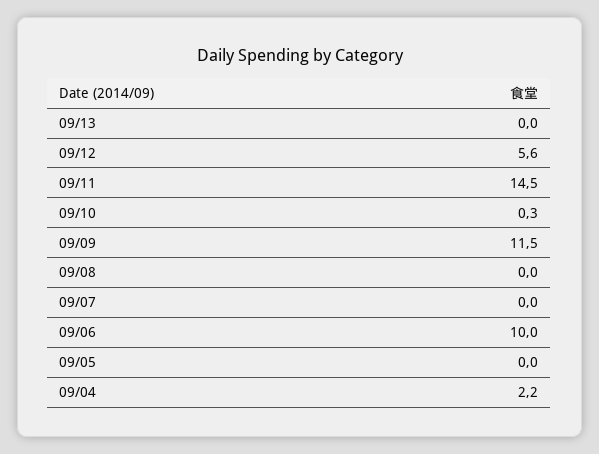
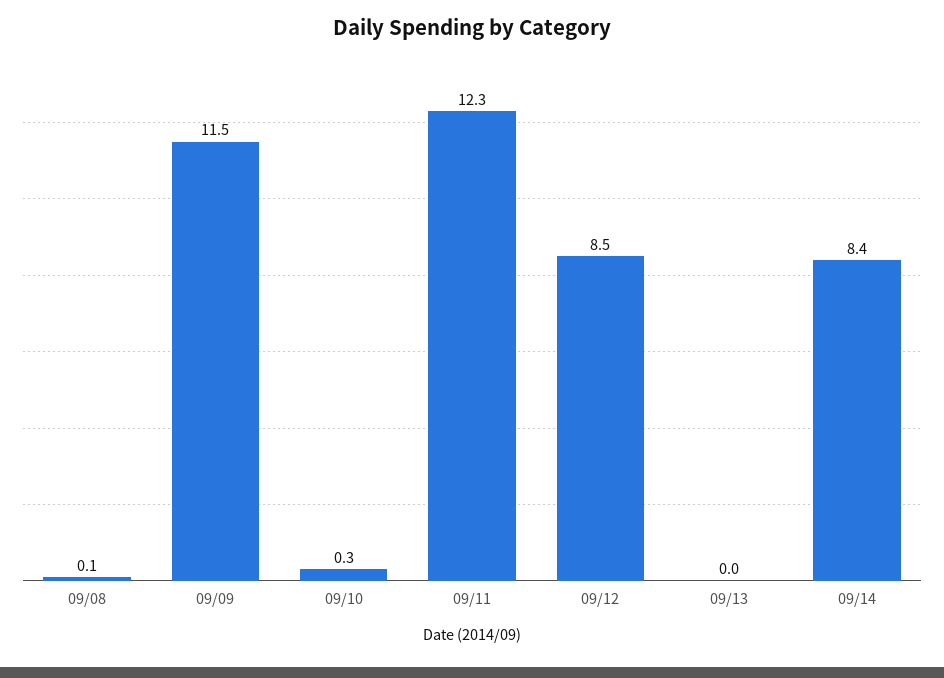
09/12: 5.6 -> 8.5
09/11: 14.5 -> 12.3
09/08: 0 -> 0.1
09/07: 0 -> none
09/06: 10 -> none
09/05: 0 -> none
09/04: 2.2 -> none
09/14: none -> 8.4

